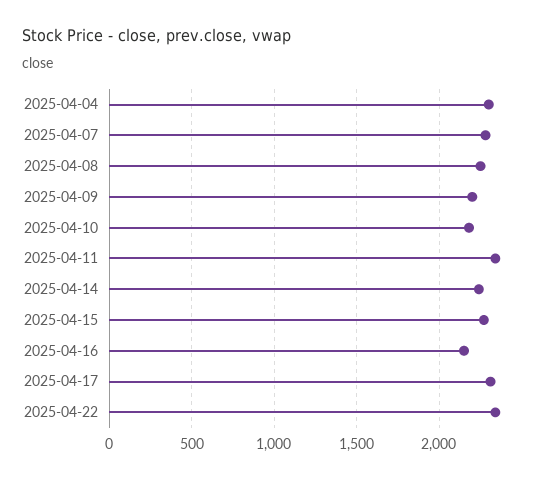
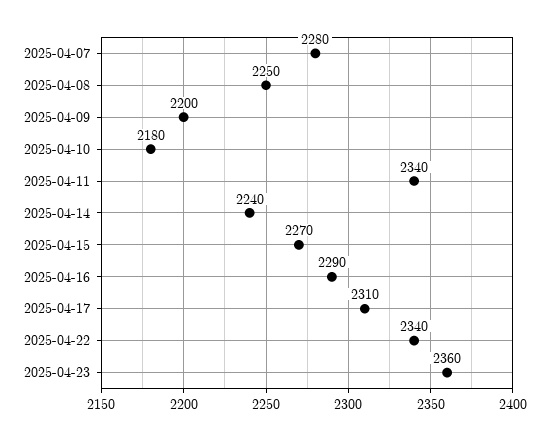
2025-04-04: 2300 -> none
2025-04-16: 2150 -> 2290
2025-04-23: none -> 2360

